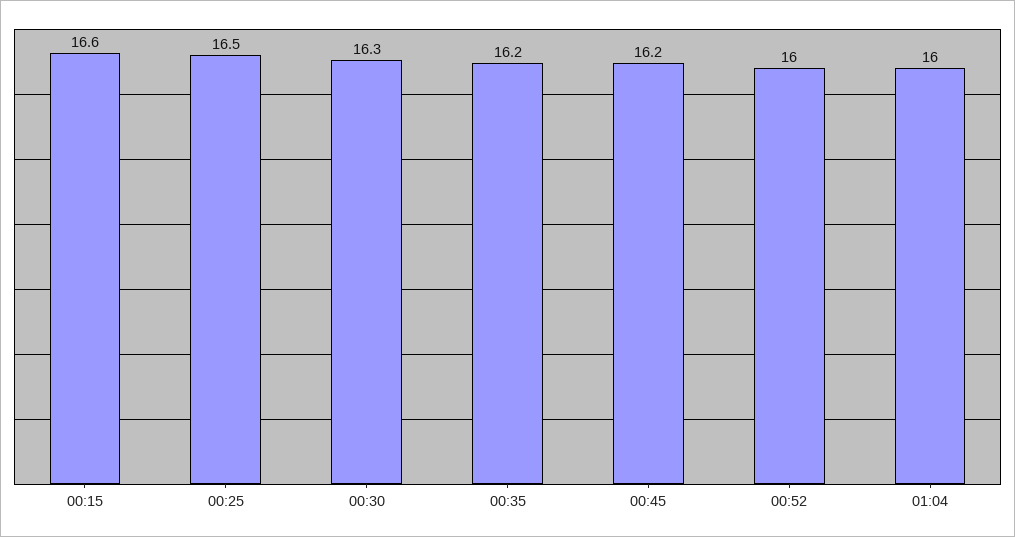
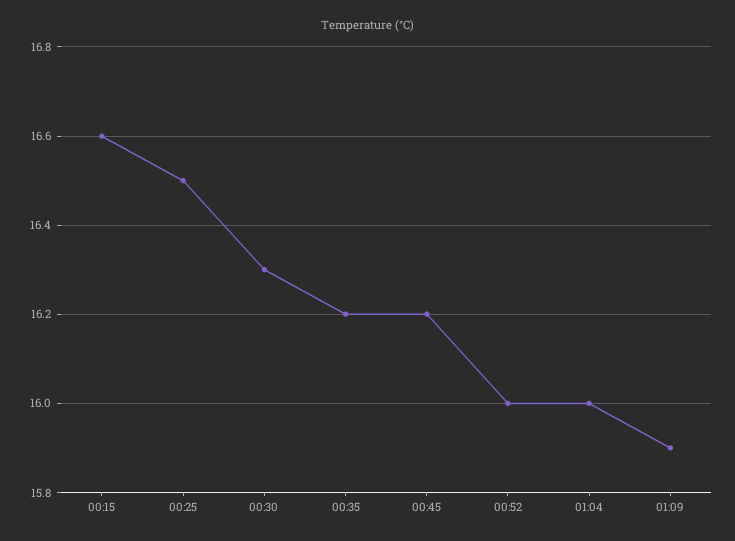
01:09: none -> 15.9

